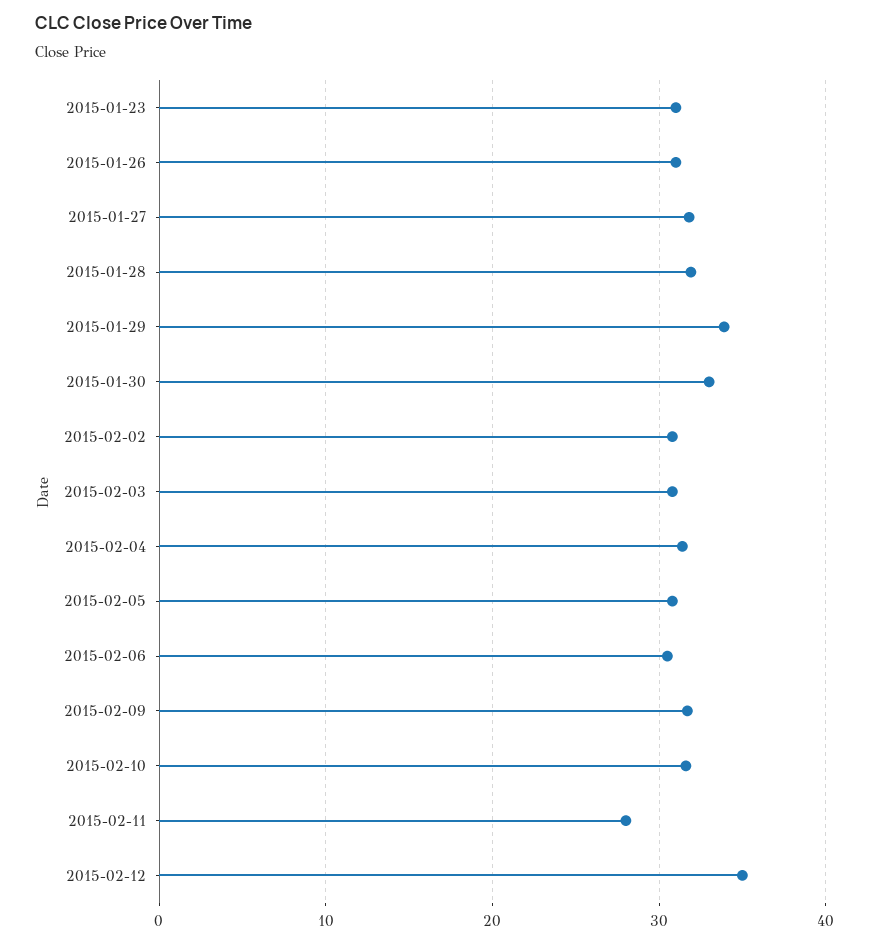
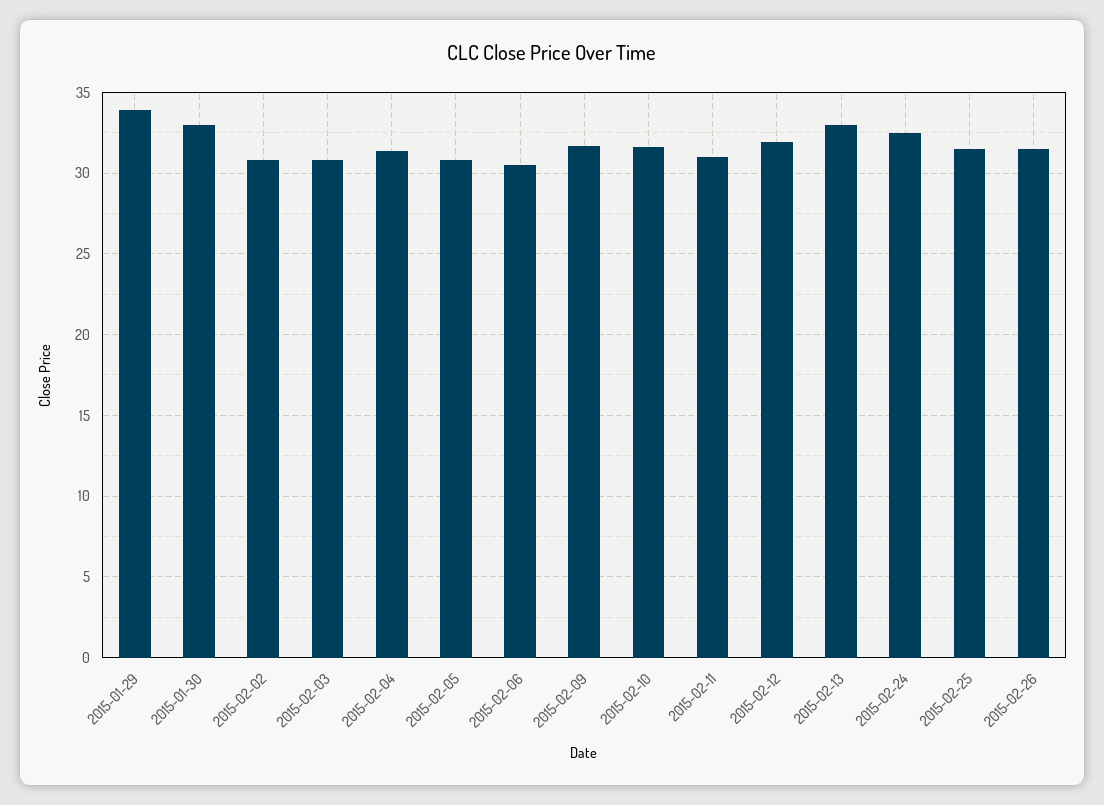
2015-01-23: 31 -> none
2015-01-26: 31 -> none
2015-01-27: 32 -> none
2015-01-28: 32 -> none
2015-02-11: 28 -> 31
2015-02-12: 35 -> 32
2015-02-13: none -> 33
2015-02-24: none -> 32.5
2015-02-25: none -> 31.5
2015-02-26: none -> 31.5

